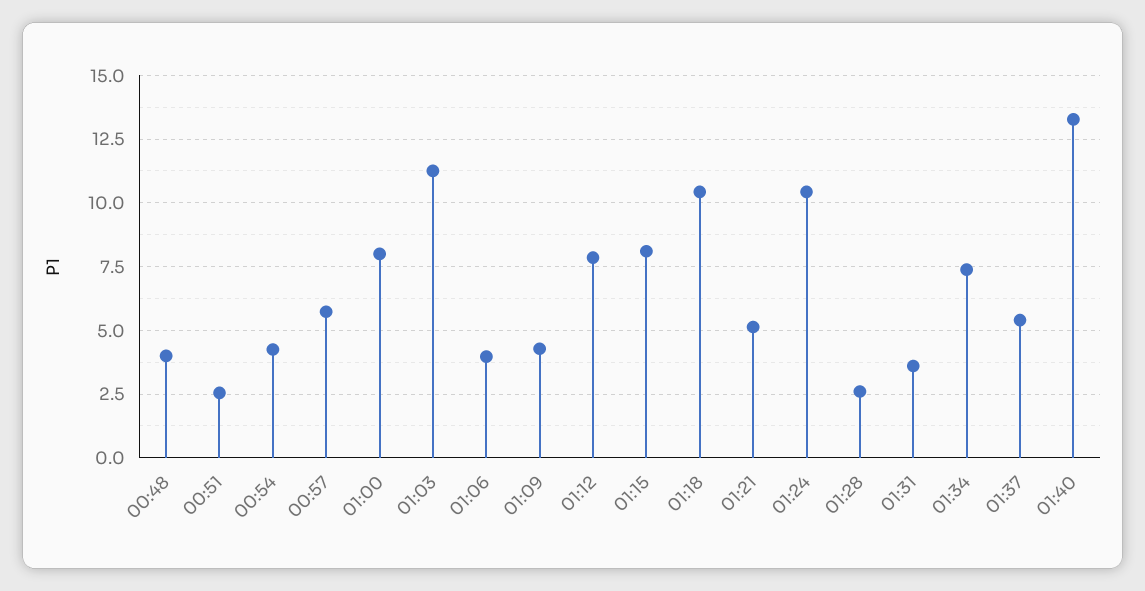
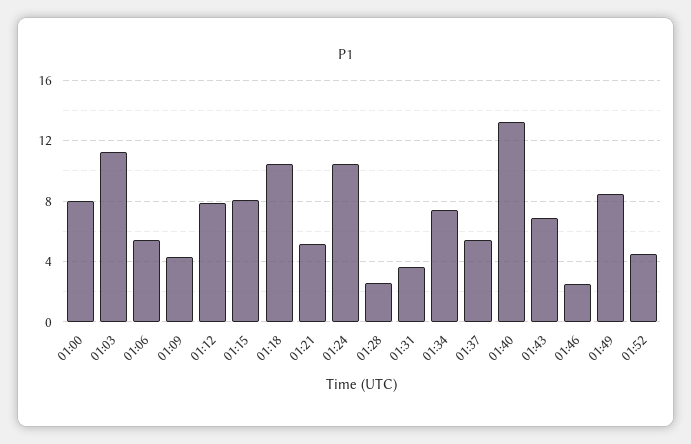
00:48: 4 -> none
00:51: 2.5 -> none
00:54: 4.25 -> none
00:57: 5.75 -> none
01:06: 4 -> 5.5
01:43: none -> 7
01:46: none -> 2.5
01:49: none -> 8.5
01:52: none -> 4.5

